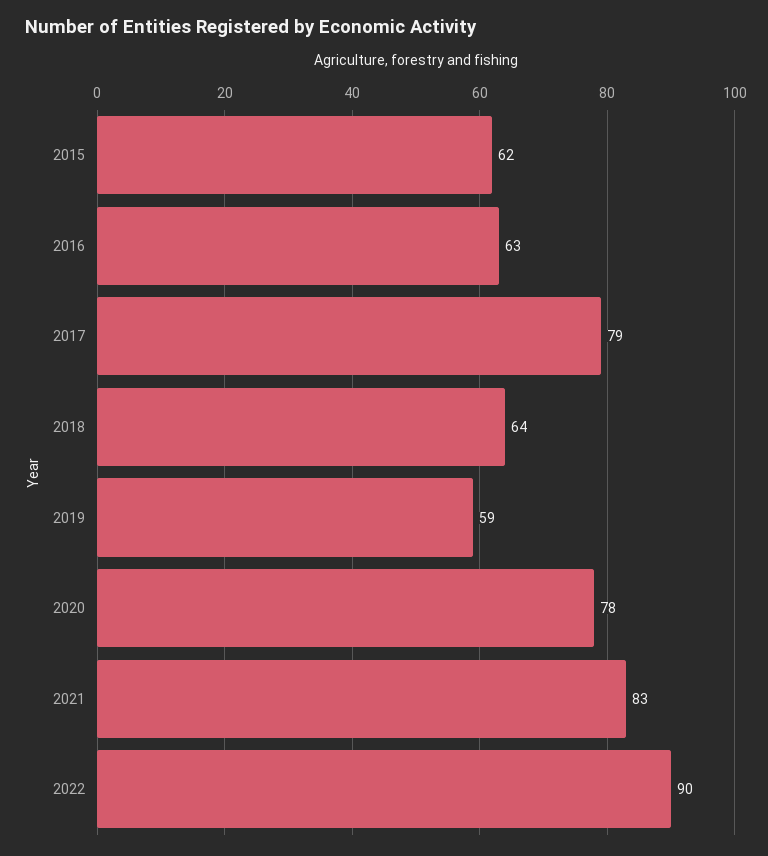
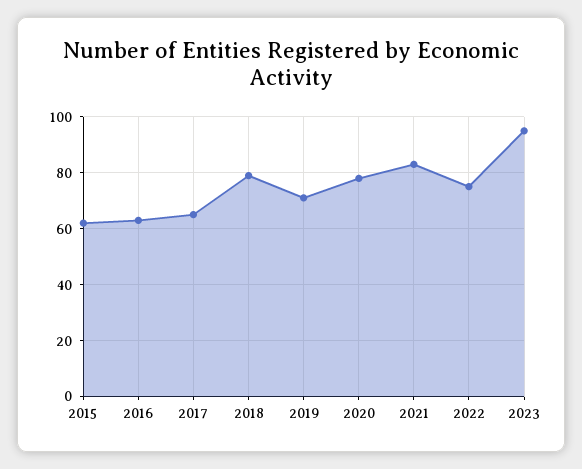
2017: 79 -> 65
2018: 64 -> 80
2019: 59 -> 70
2022: 90 -> 75
2023: none -> 95

